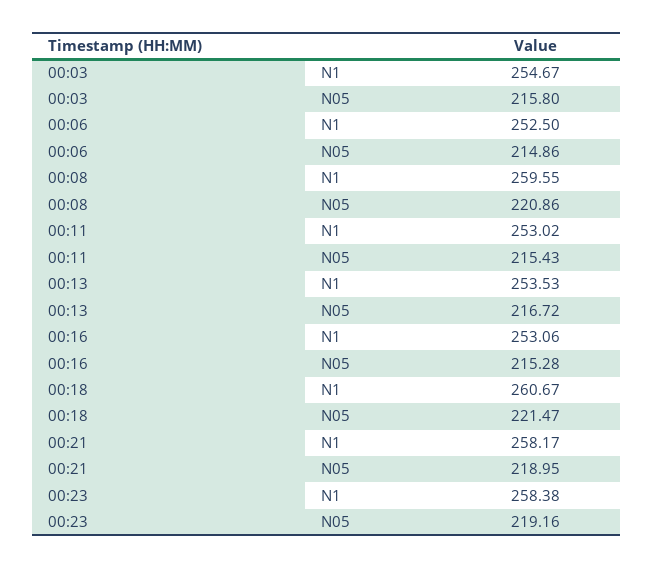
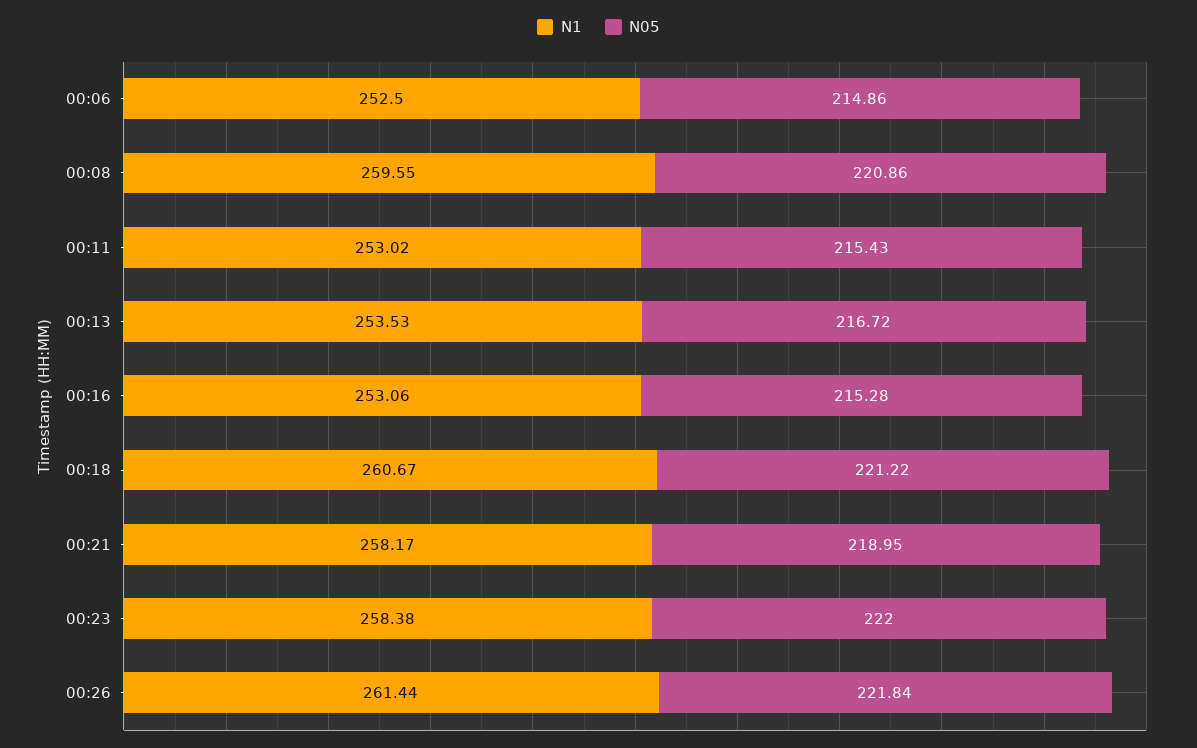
N1, 00:03: 254.67 -> none
N05, 00:03: 215.8 -> none
N05, 00:18: 221.47 -> 221.22
N05, 00:23: 219.16 -> 222
N1, 00:26: none -> 261.44
N05, 00:26: none -> 221.84

